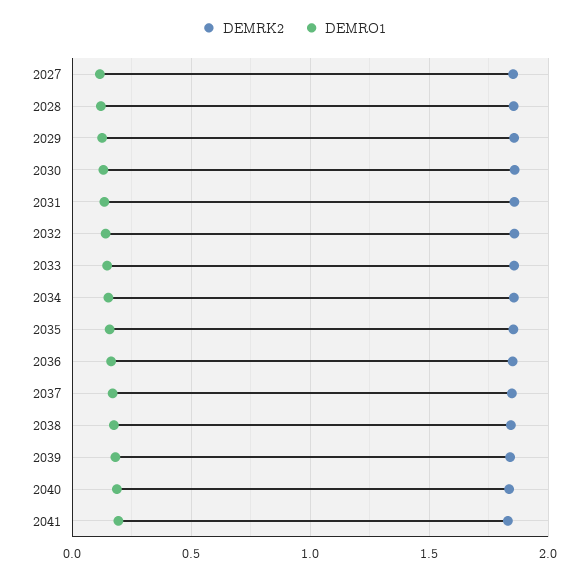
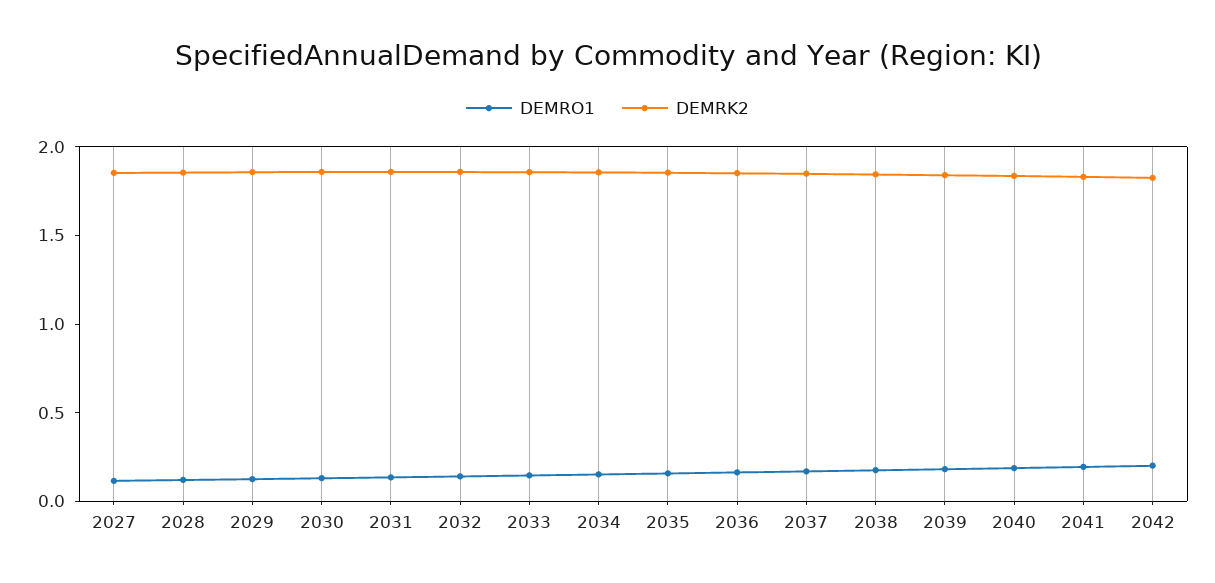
DEMRO1, 2042: none -> 0.2
DEMRK2, 2042: none -> 1.8

